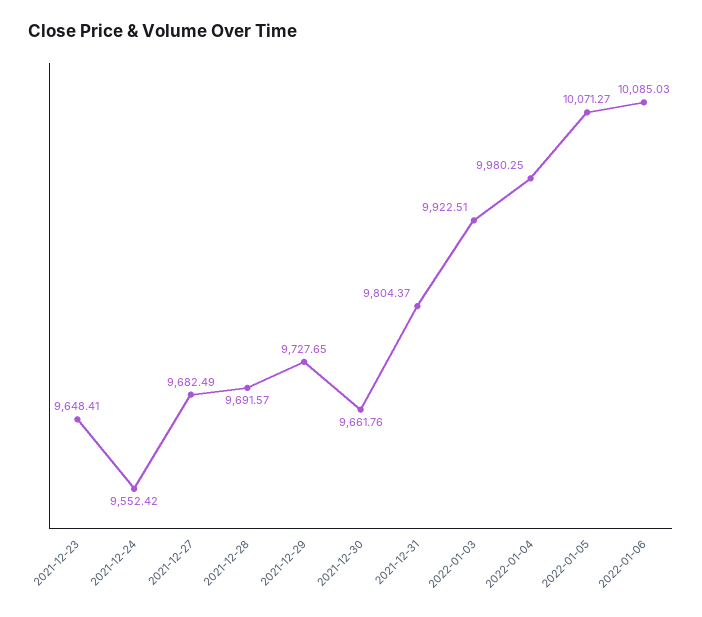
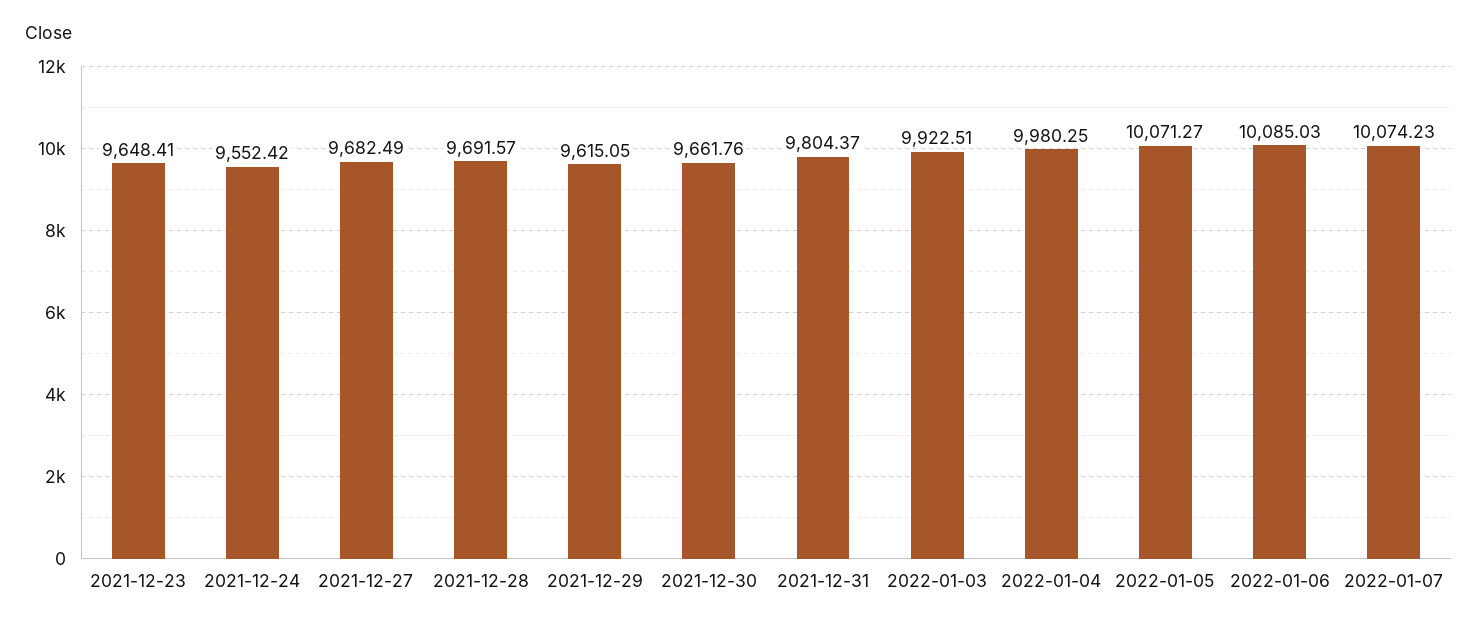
2021-12-29: 9727.65 -> 9615.05
2022-01-07: none -> 10074.23

